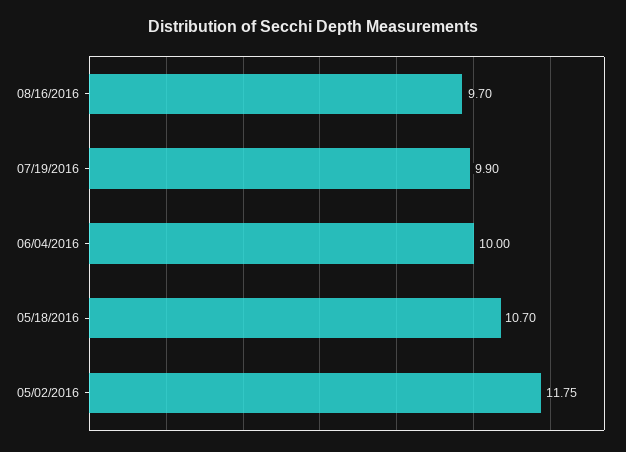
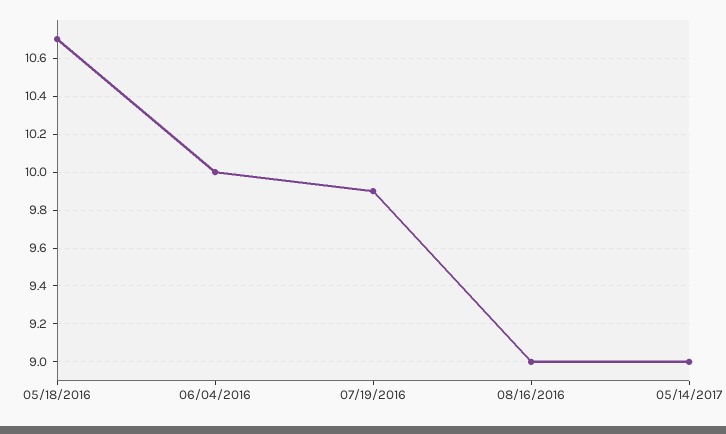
08/16/2016: 9.7 -> 9
05/02/2016: 11.75 -> none
05/14/2017: none -> 9

